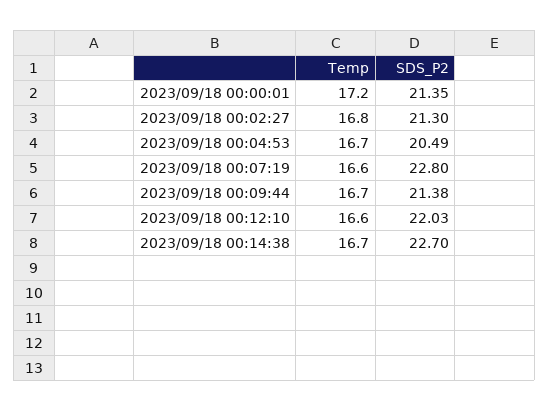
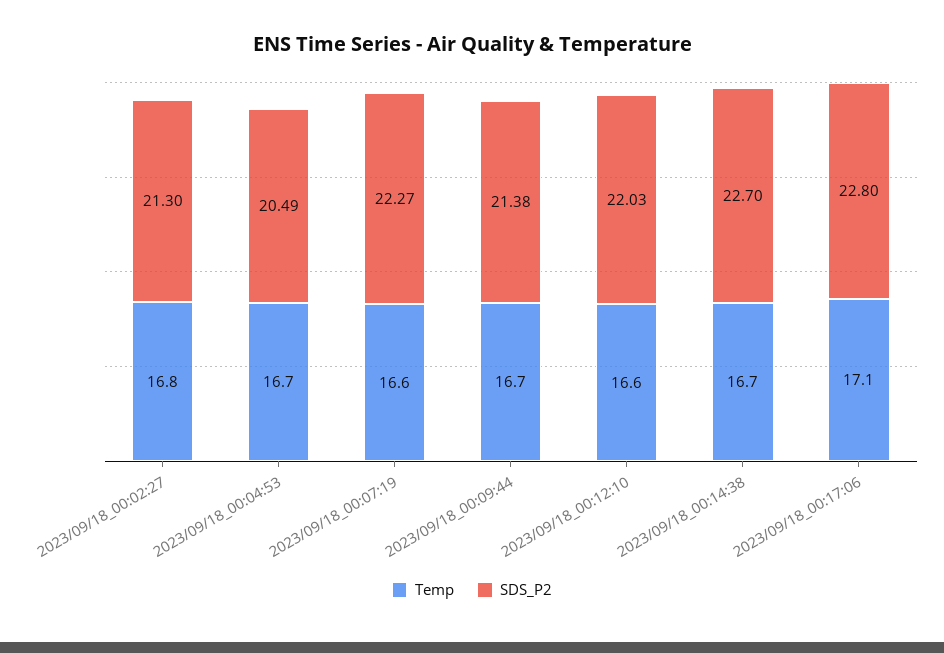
Temp, 2023/09/18 00:00:01: 17.2 -> none
SDS_P2, 2023/09/18 00:00:01: 21.35 -> none
SDS_P2, 2023/09/18 00:07:19: 22.8 -> 22.27
Temp, 2023/09/18_00:17:06: none -> 17.1
SDS_P2, 2023/09/18_00:17:06: none -> 22.8

